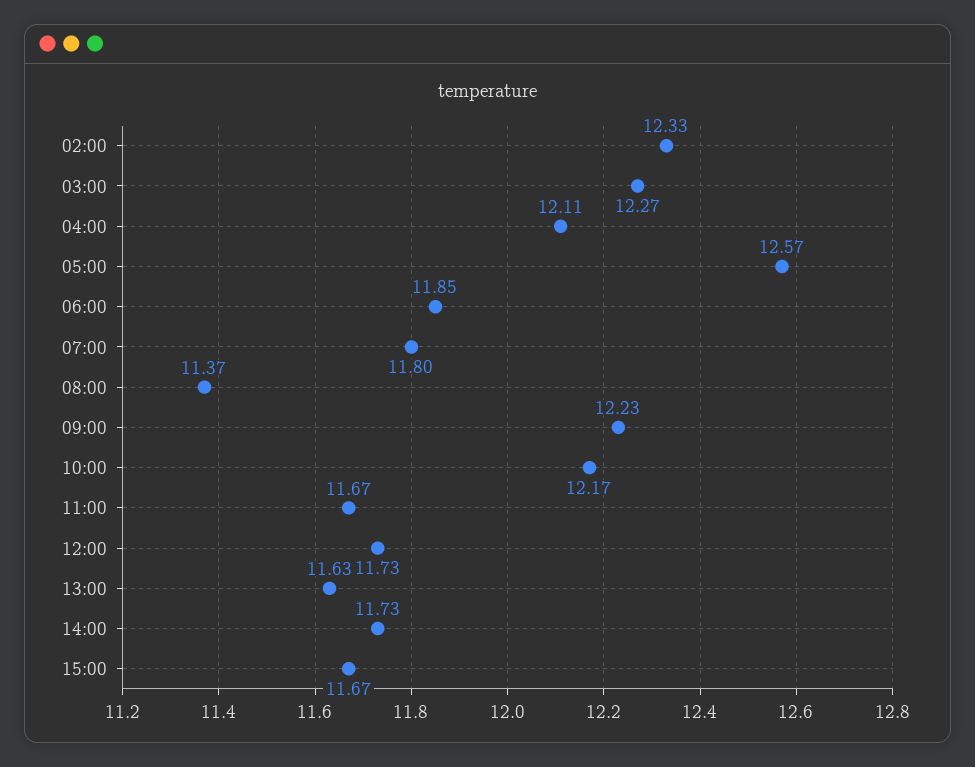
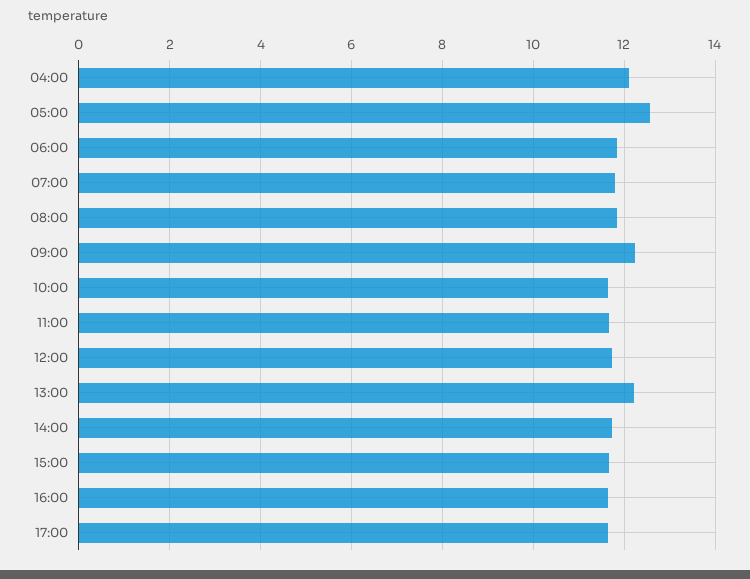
02:00: 12.33 -> none
03:00: 12.27 -> none
08:00: 11.37 -> 11.8
10:00: 12.17 -> 11.6
13:00: 11.63 -> 12.2
16:00: none -> 11.6
17:00: none -> 11.6

